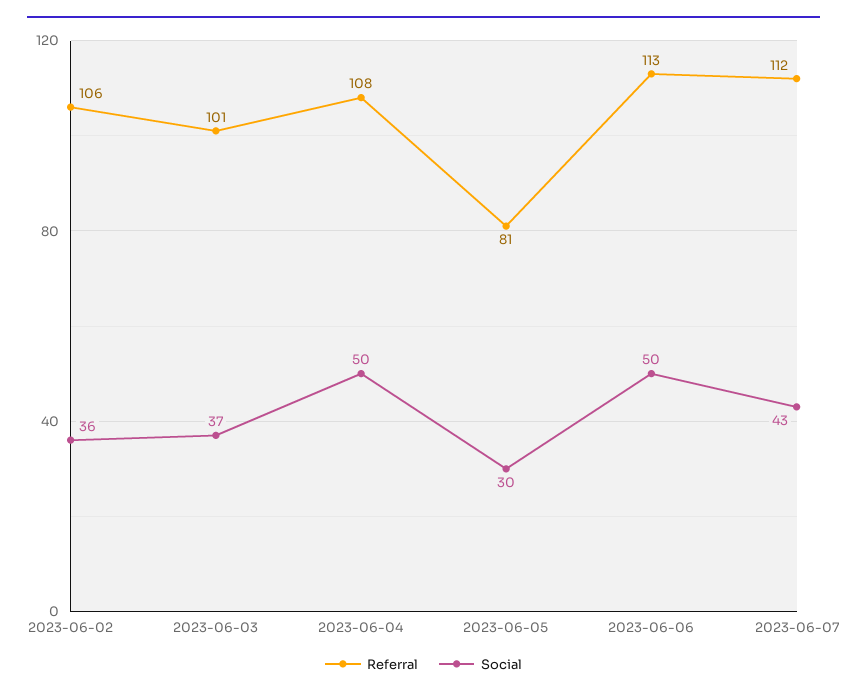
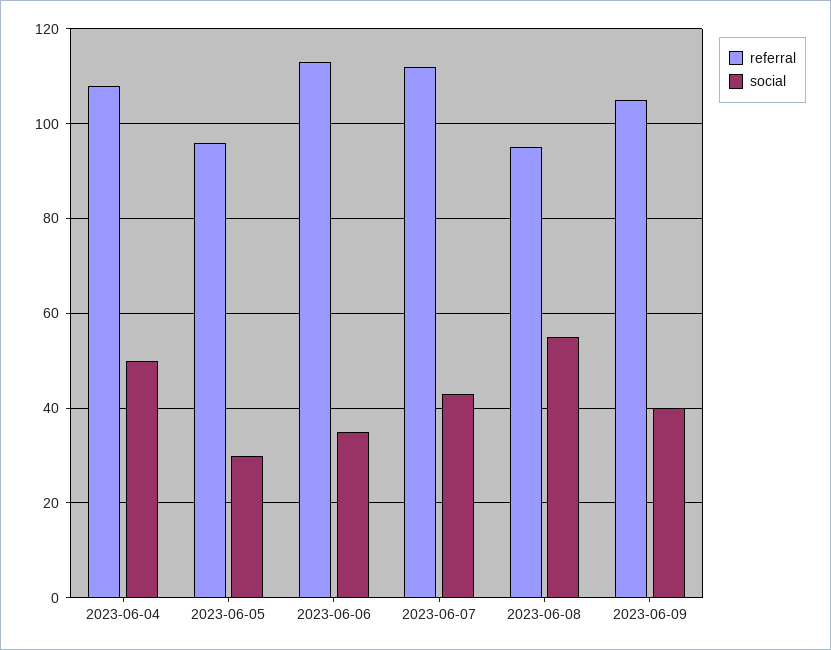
Referral, 2023-06-02: 106 -> none
Social, 2023-06-02: 36 -> none
Referral, 2023-06-03: 101 -> none
Social, 2023-06-03: 37 -> none
Referral, 2023-06-05: 81 -> 95
Social, 2023-06-06: 50 -> 35
Referral, 2023-06-08: none -> 95
Social, 2023-06-08: none -> 55
Referral, 2023-06-09: none -> 105
Social, 2023-06-09: none -> 40

